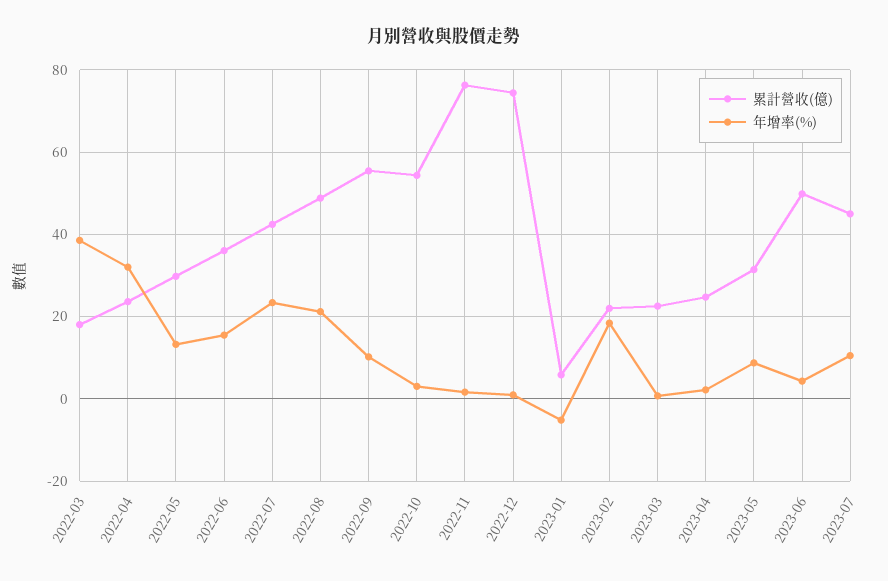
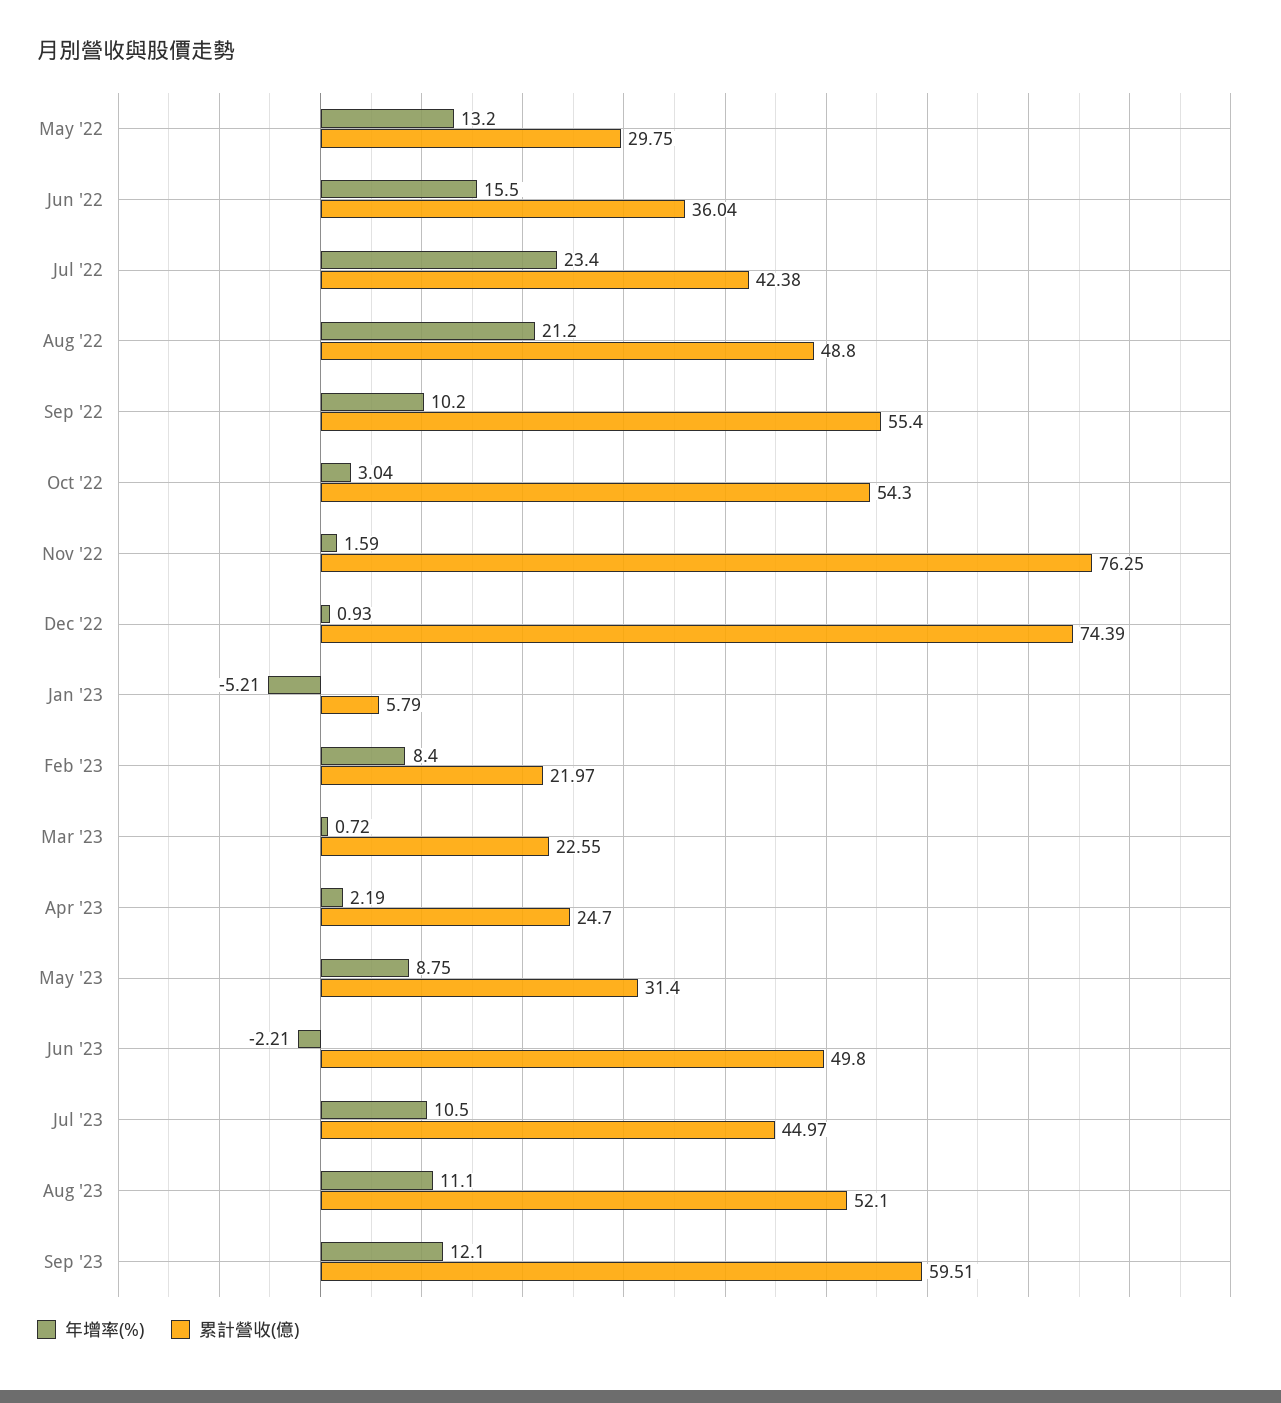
累計營收(億), 2022-03: 18 -> none
年增率(%), 2022-03: 38 -> none
累計營收(億), 2022-04: 24 -> none
年增率(%), 2022-04: 32 -> none
年增率(%), 2023-02: 18 -> 8.4
年增率(%), 2023-06: 4 -> -2.21
年增率(%), Aug '23: none -> 11.1
累計營收(億), Aug '23: none -> 52.1
年增率(%), Sep '23: none -> 12.1
累計營收(億), Sep '23: none -> 59.51

